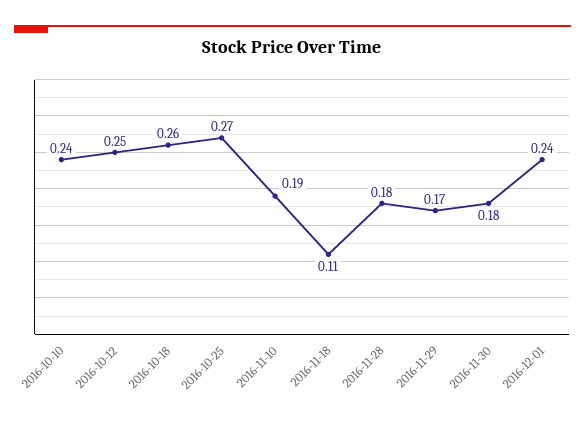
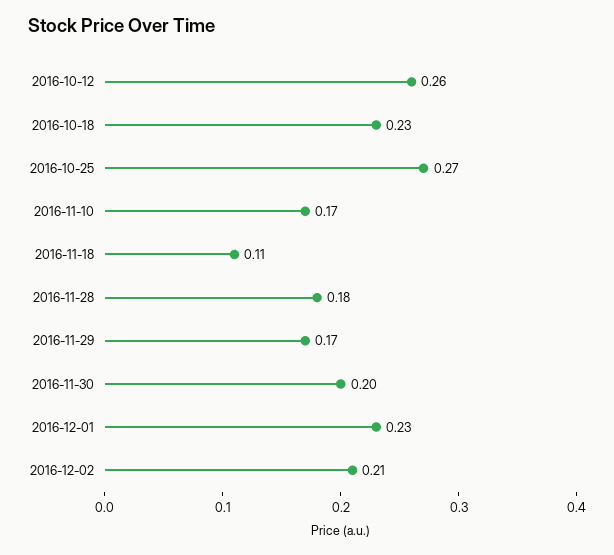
2016-10-10: 0.24 -> none
2016-10-12: 0.25 -> 0.26
2016-10-18: 0.26 -> 0.23
2016-11-10: 0.19 -> 0.17
2016-11-30: 0.18 -> 0.2
2016-12-01: 0.24 -> 0.23
2016-12-02: none -> 0.21

